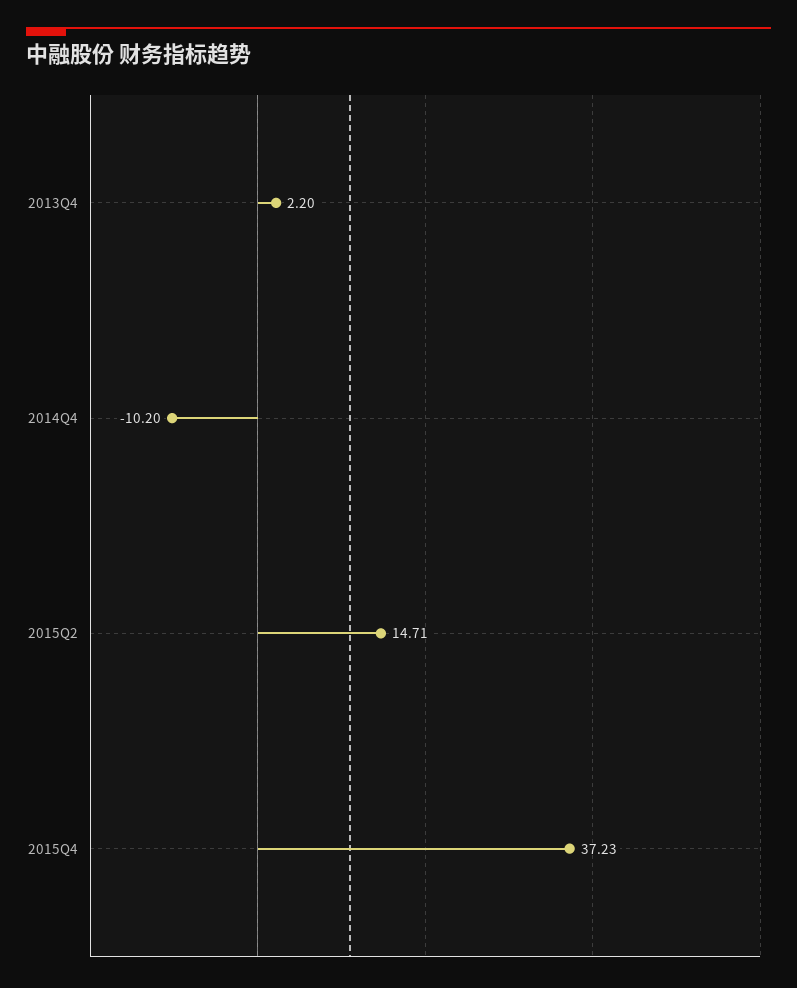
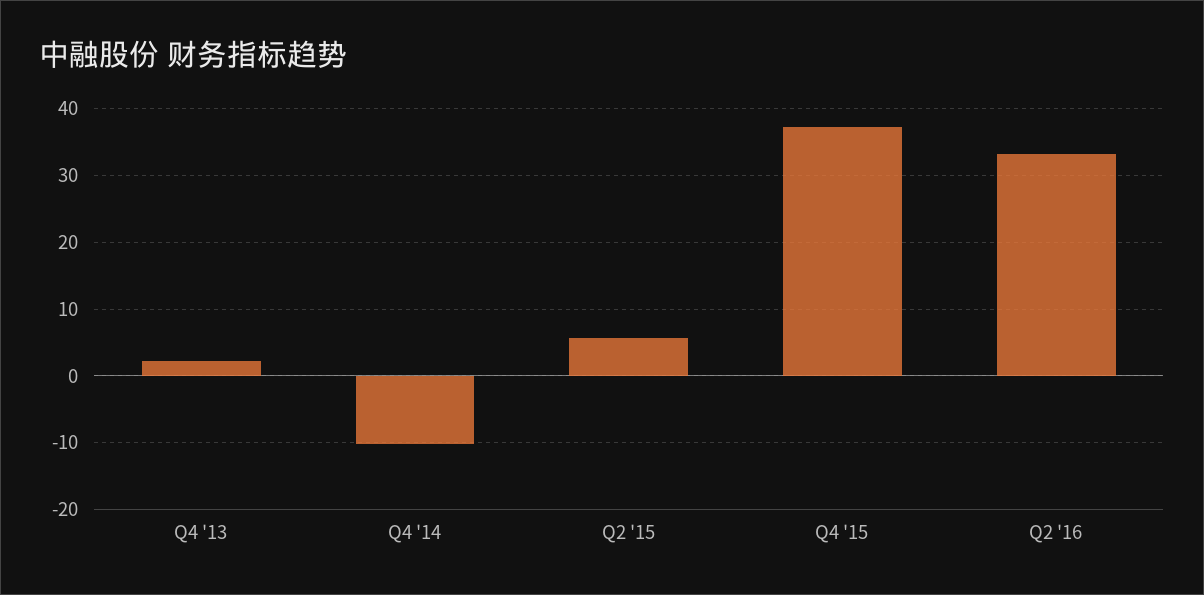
2015Q2: 14.71 -> 6
Q2 '16: none -> 33

